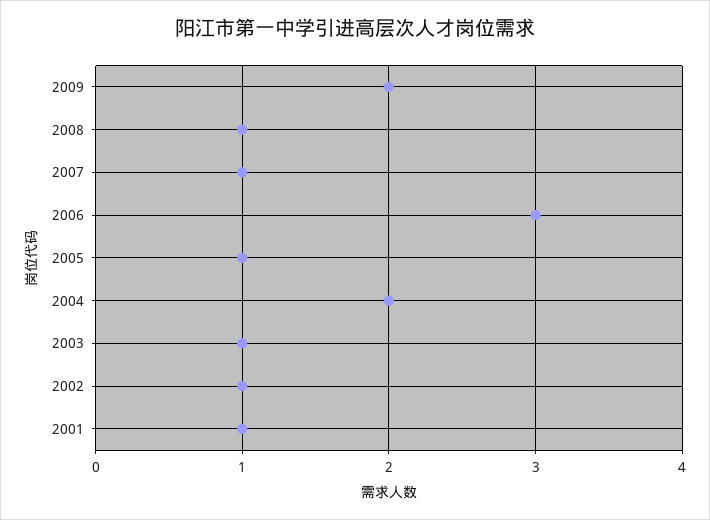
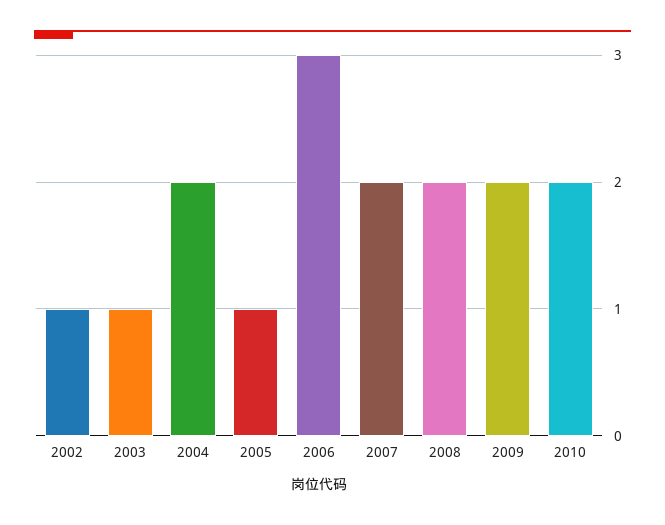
2008: 1 -> 2
2007: 1 -> 2
2001: 1 -> none
2010: none -> 2

